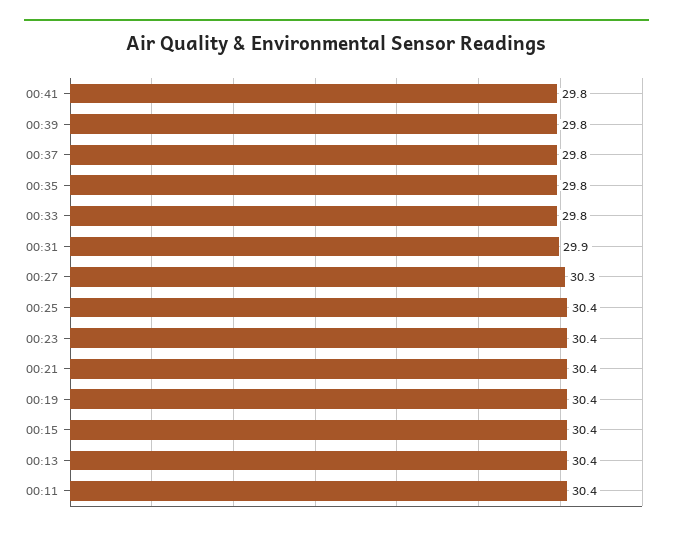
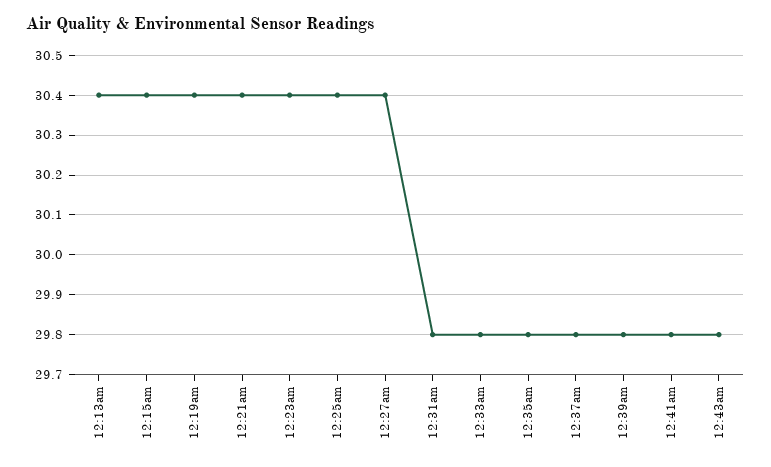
00:31: 29.9 -> 29.8
00:27: 30.3 -> 30.4
00:11: 30.4 -> none
12:43am: none -> 29.8

